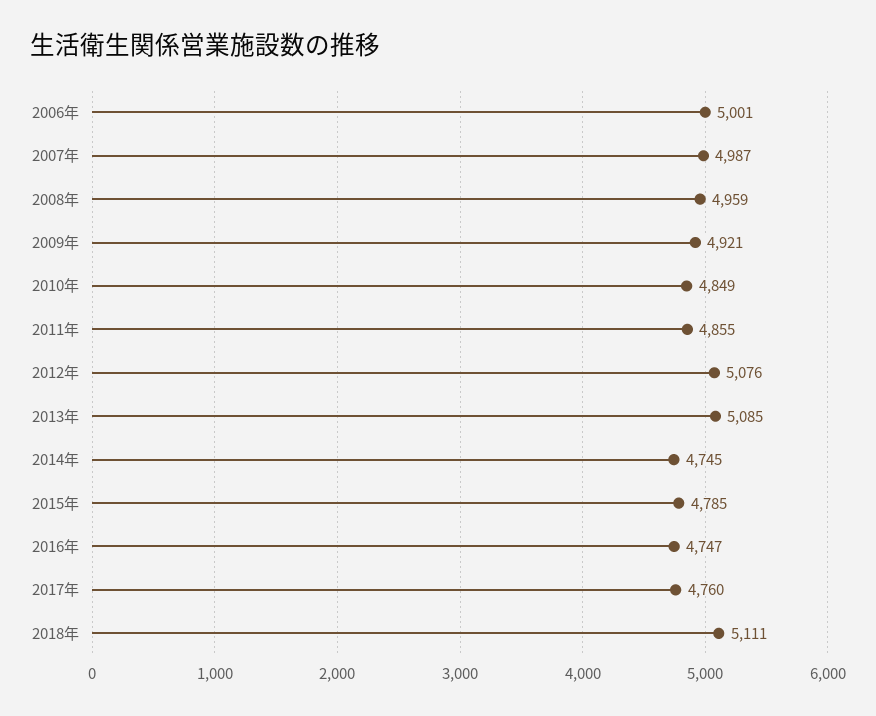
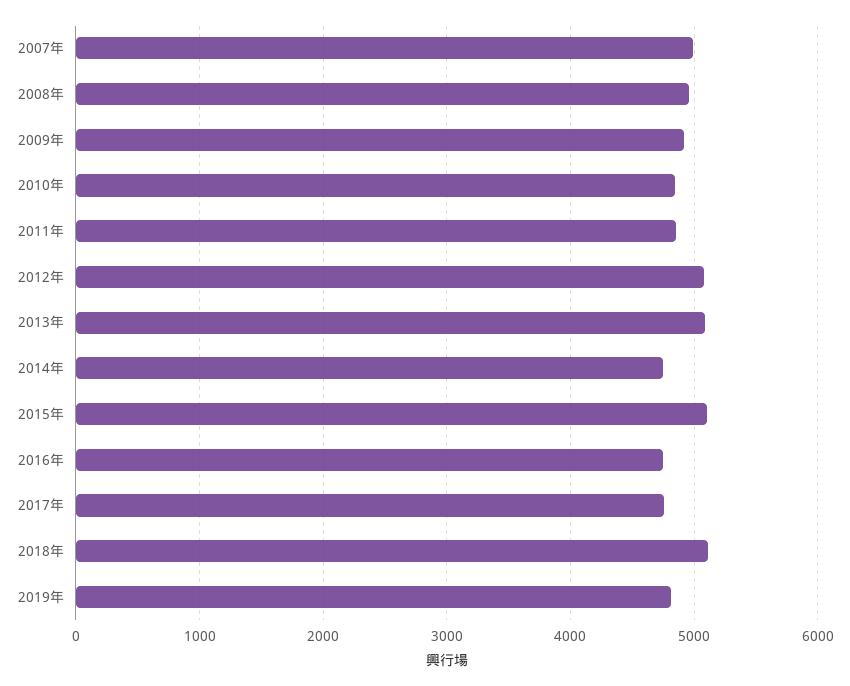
2006年: 5001 -> none
2015年: 4785 -> 5100
2019年: none -> 4800

